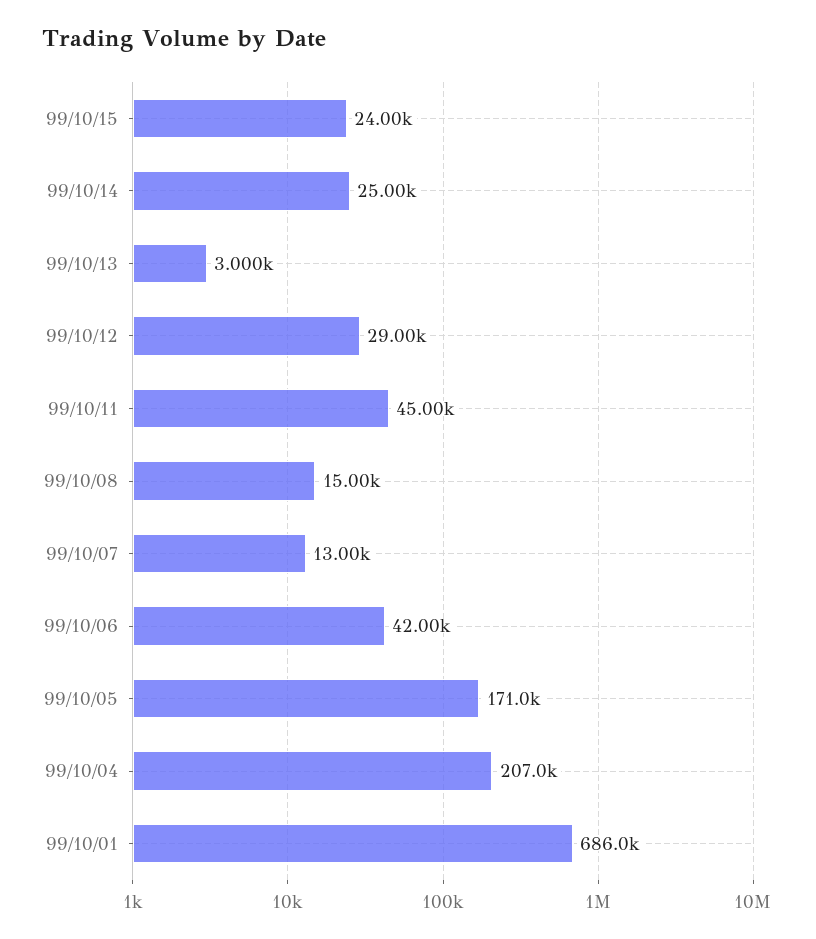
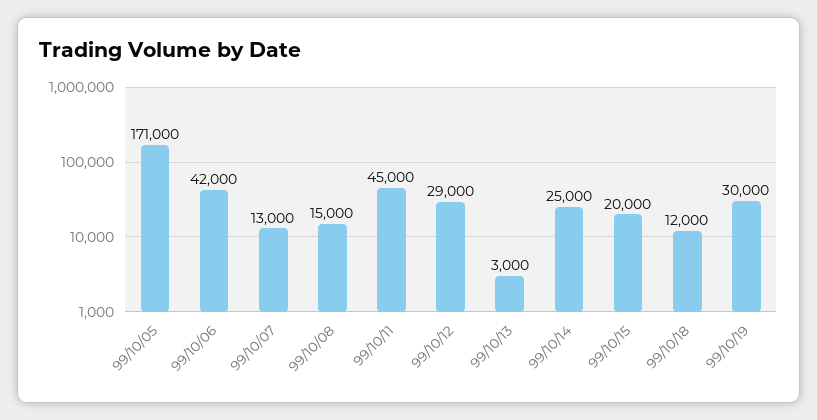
99/10/15: 24000 -> 20000
99/10/04: 207000 -> none
99/10/01: 686000 -> none
99/10/18: none -> 12000
99/10/19: none -> 30000

